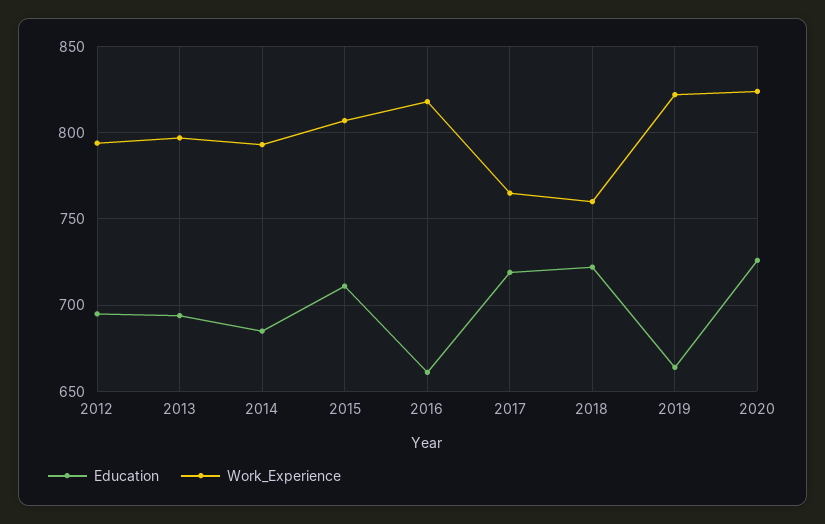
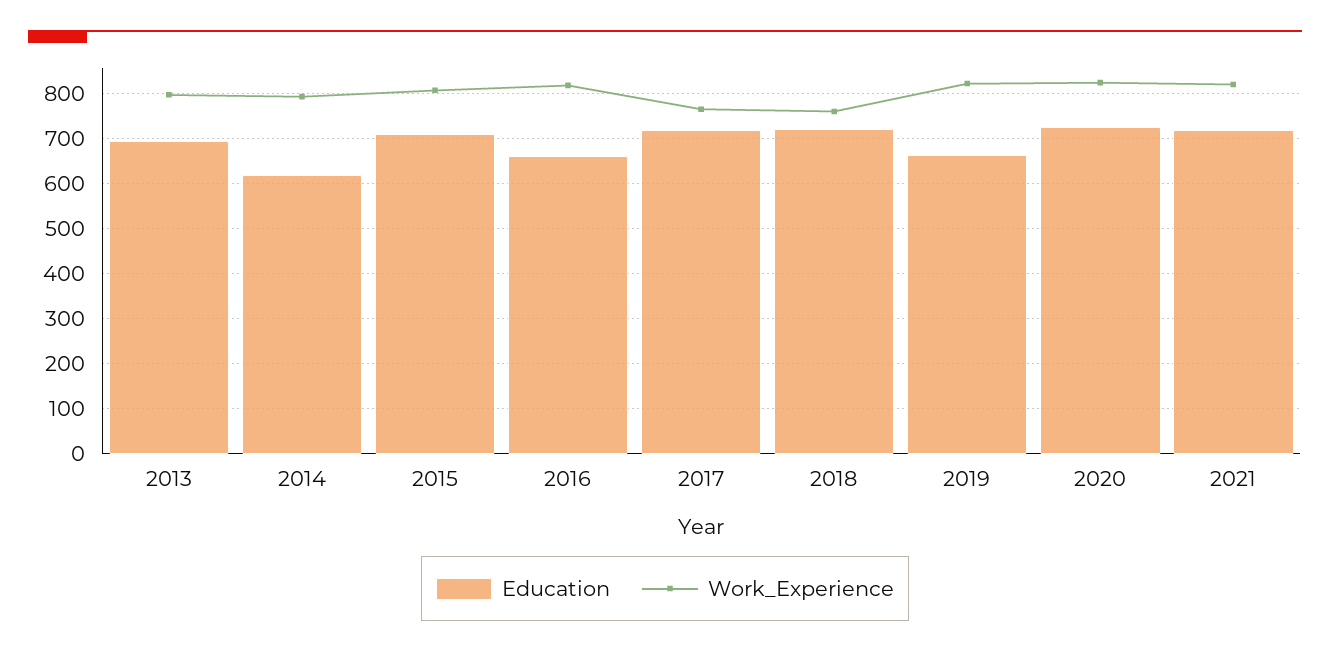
Education, 2012: 695 -> none
Work_Experience, 2012: 795 -> none
Education, 2014: 685 -> 620
Education, 2021: none -> 720
Work_Experience, 2021: none -> 820

